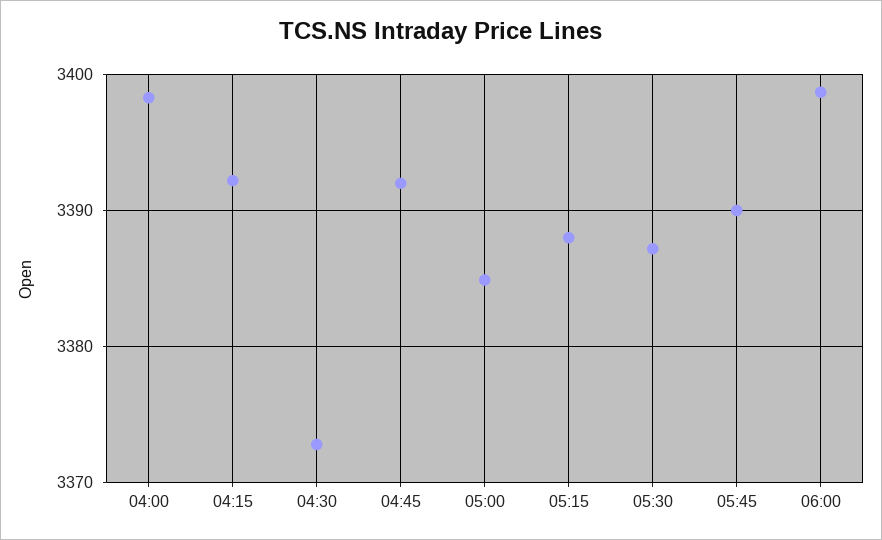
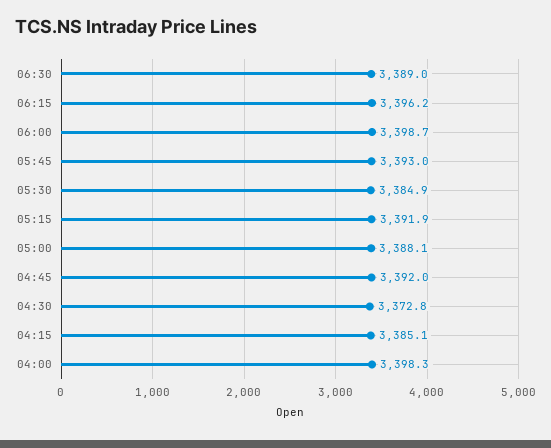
04:15: 3392 -> 3385.1
05:00: 3385 -> 3388.1
05:15: 3388 -> 3391.9
05:30: 3387 -> 3384.9
05:45: 3390 -> 3393
06:30: none -> 3389
06:15: none -> 3396.2

